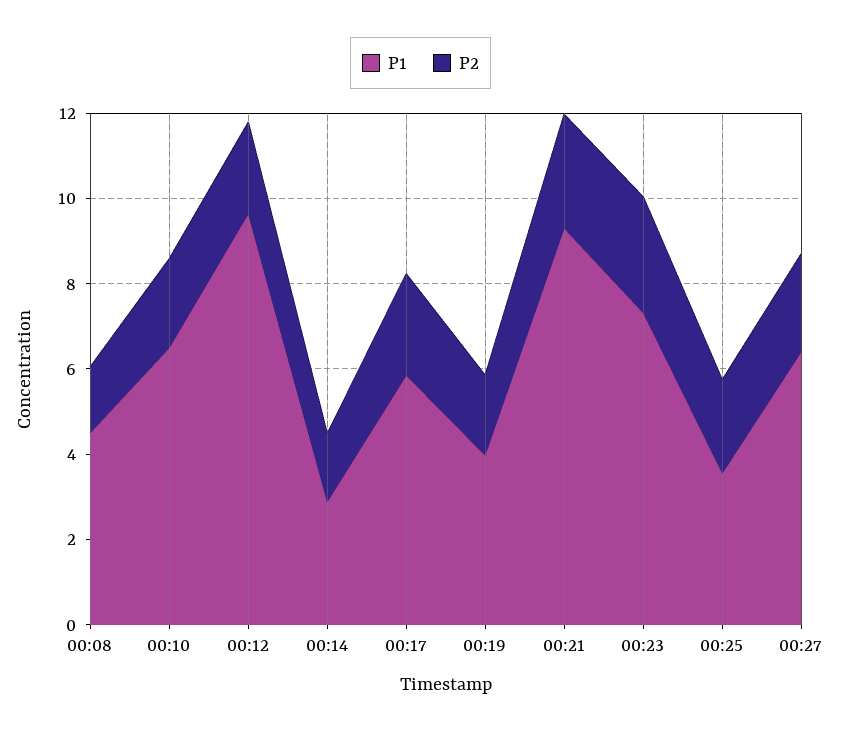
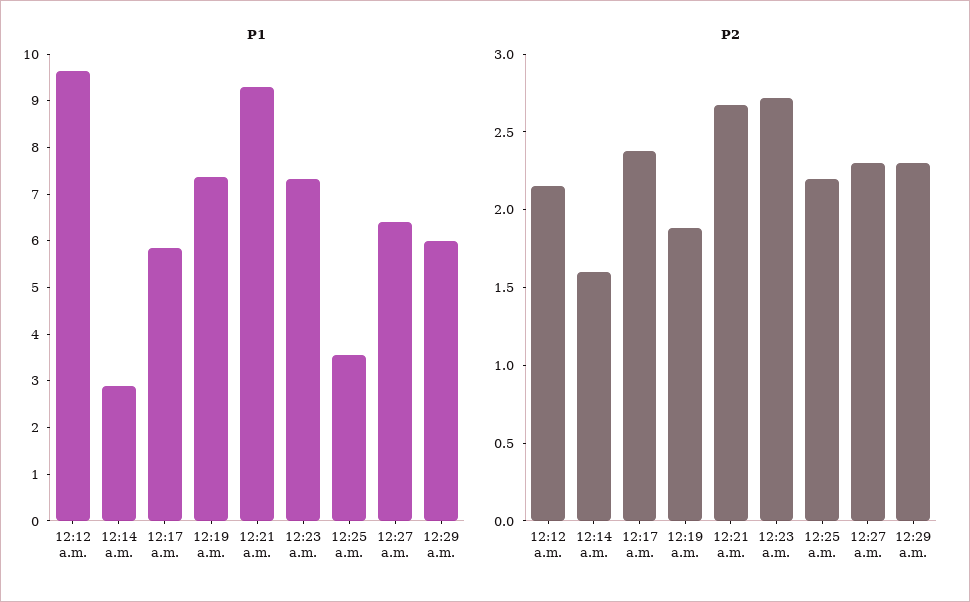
P1, 00:08: 4.5 -> none
P2, 00:08: 1.5 -> none
P1, 00:10: 6.5 -> none
P2, 00:10: 2 -> none
P1, 00:19: 4 -> 7.4
P1, 12:29 a.m.: none -> 6
P2, 12:29 a.m.: none -> 2.3

